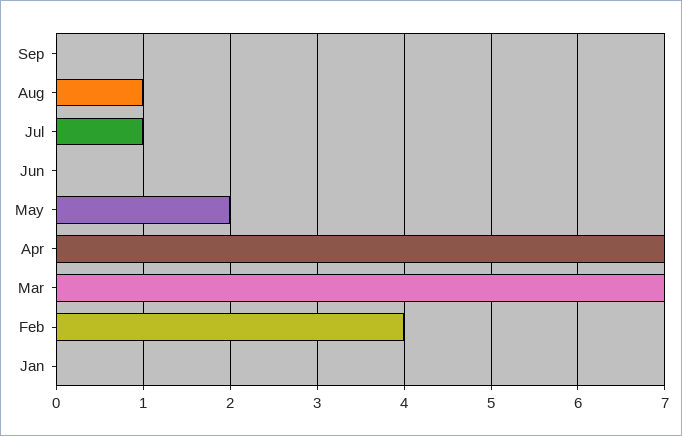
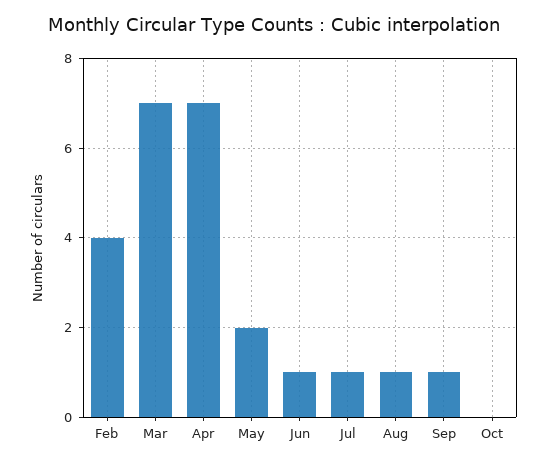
Sep: 0 -> 1
Jun: 0 -> 1
Jan: 0 -> none
Oct: none -> 0

